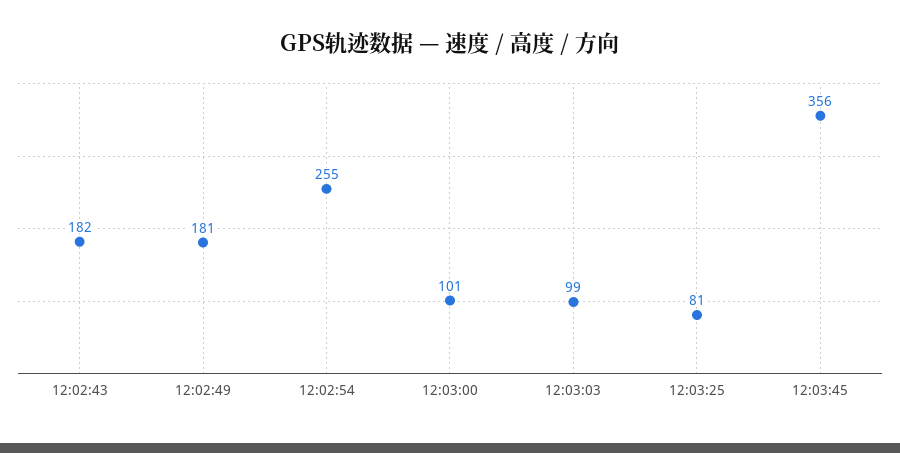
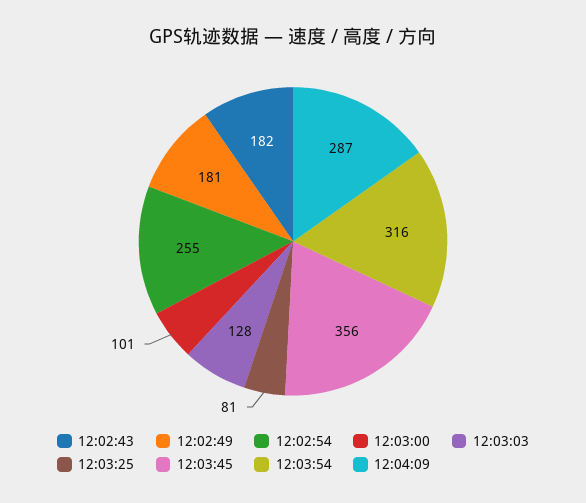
12:03:03: 99 -> 128
12:03:54: none -> 316
12:04:09: none -> 287

